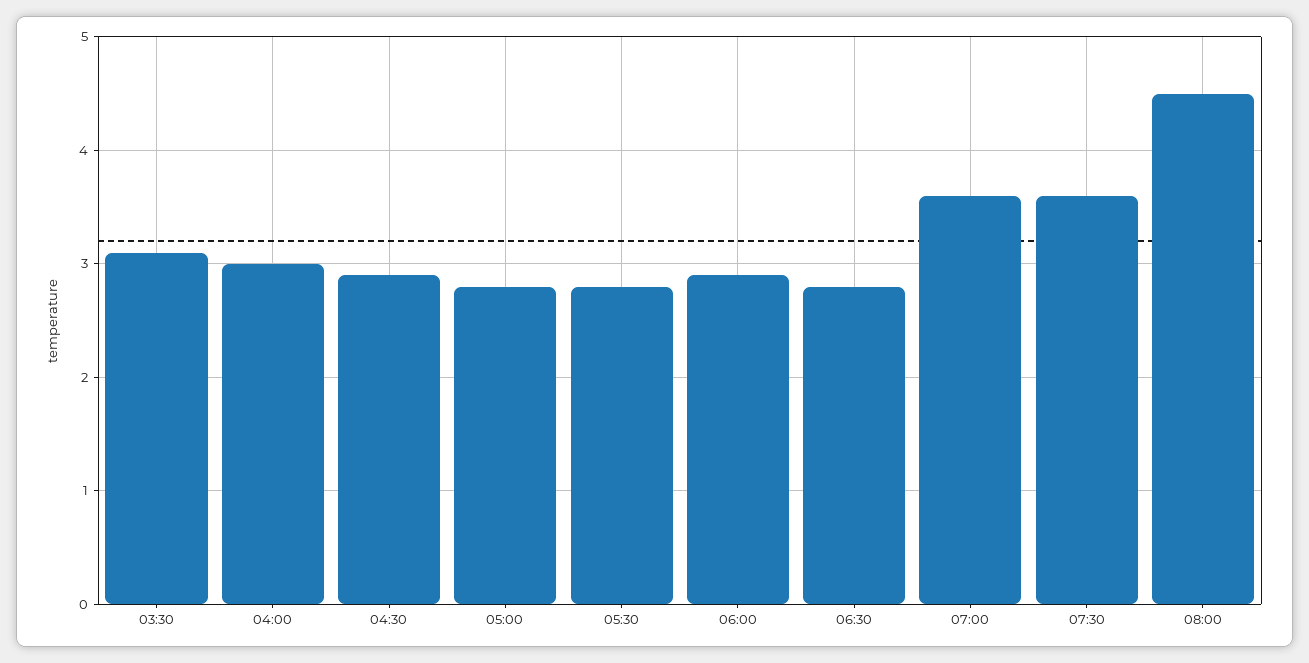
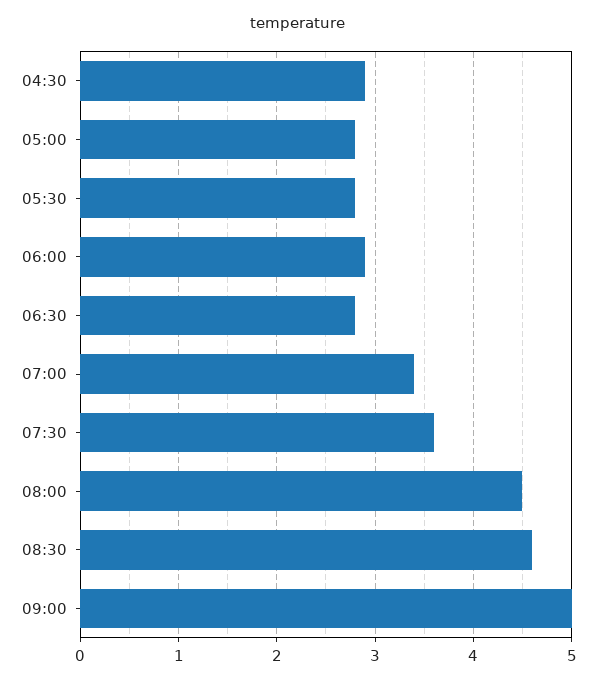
03:30: 3.1 -> none
04:00: 3 -> none
07:00: 3.6 -> 3.4
08:30: none -> 4.6
09:00: none -> 5

